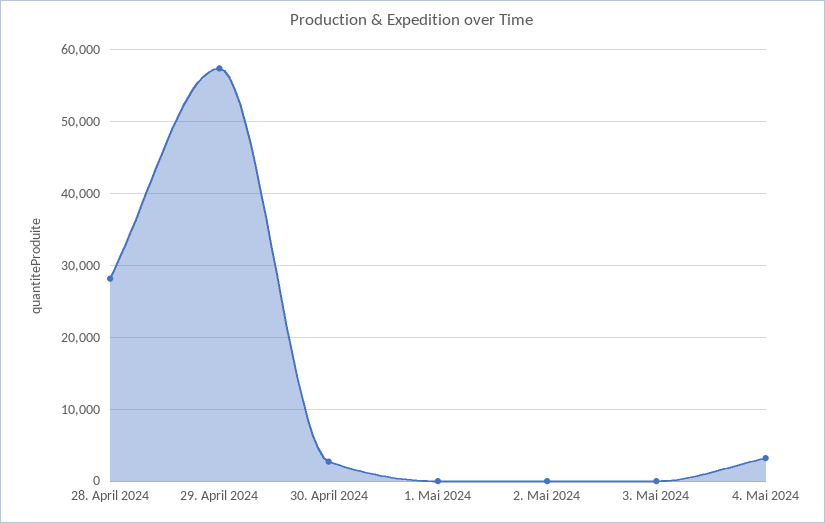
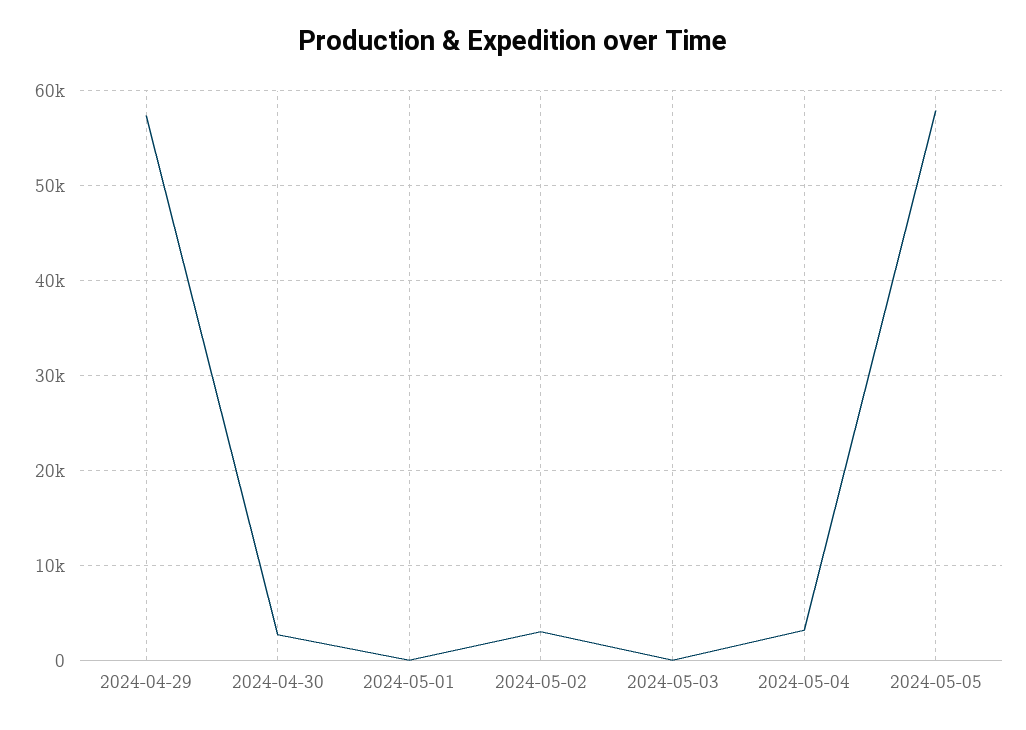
28. April 2024: 28000 -> none
2. Mai 2024: 0 -> 3000
2024-05-05: none -> 58000

